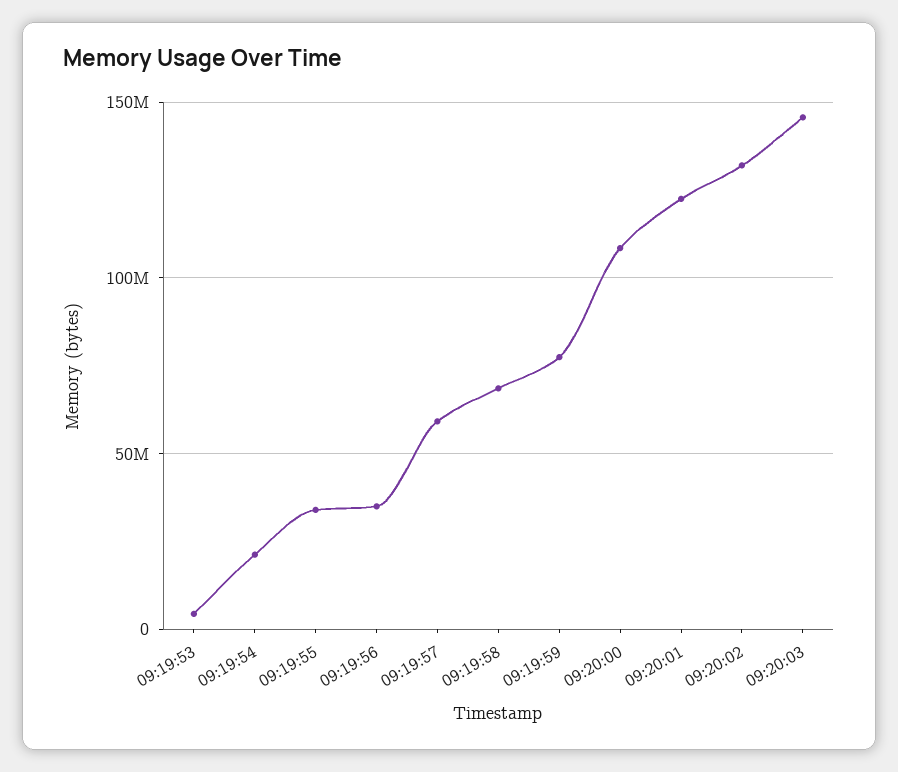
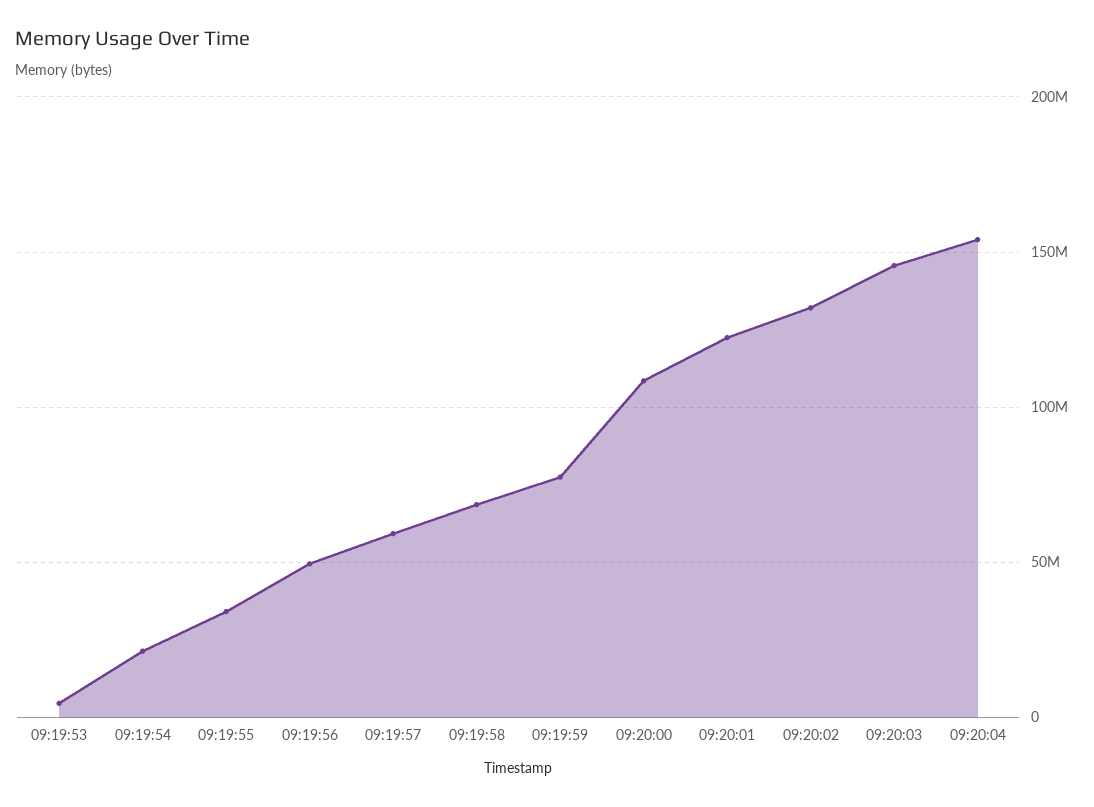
09:19:56: 35000000 -> 50000000
09:20:04: none -> 155000000

